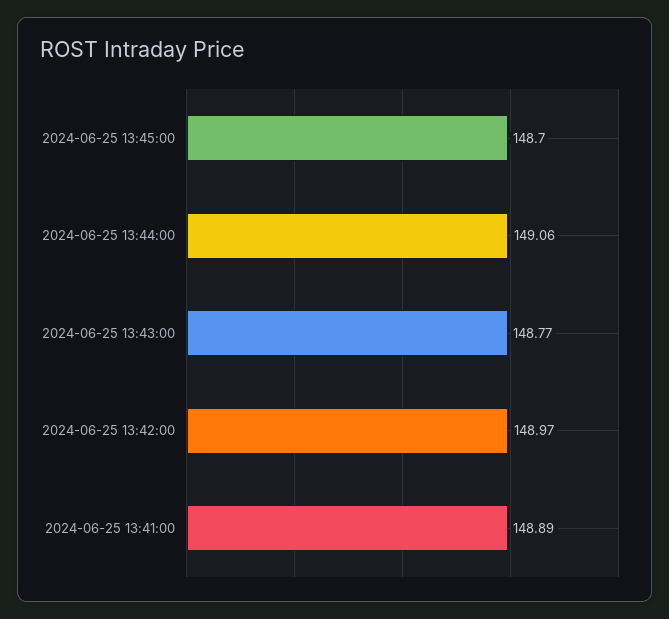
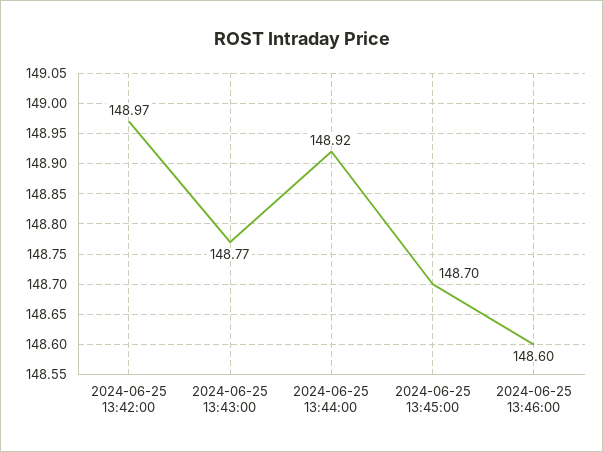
2024-06-25 13:44:00: 149.06 -> 148.92
2024-06-25 13:41:00: 148.89 -> none
2024-06-25 13:46:00: none -> 148.6

